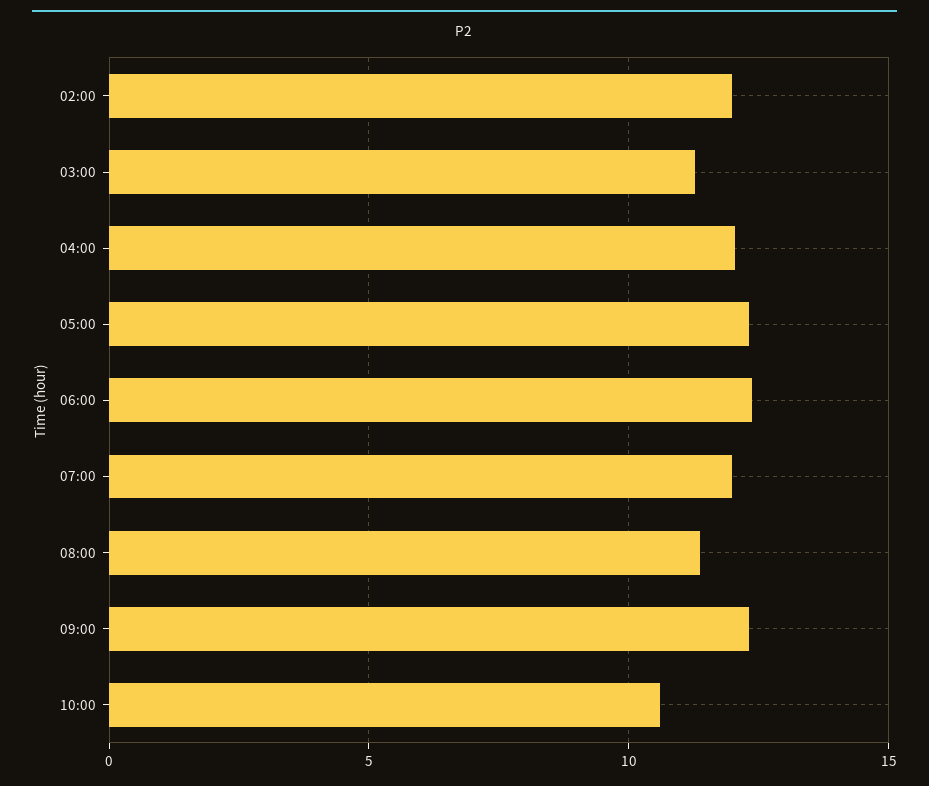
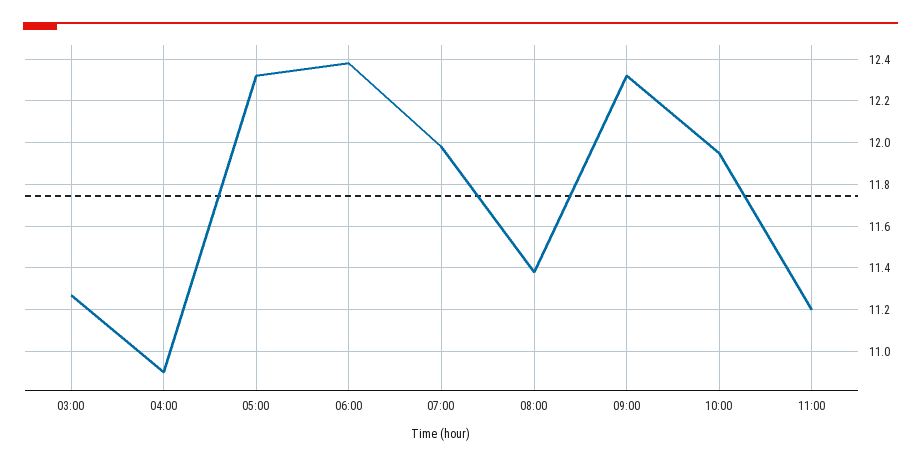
02:00: 12 -> none
04:00: 12 -> 10.9
10:00: 10.5 -> 11.95
11:00: none -> 11.2

